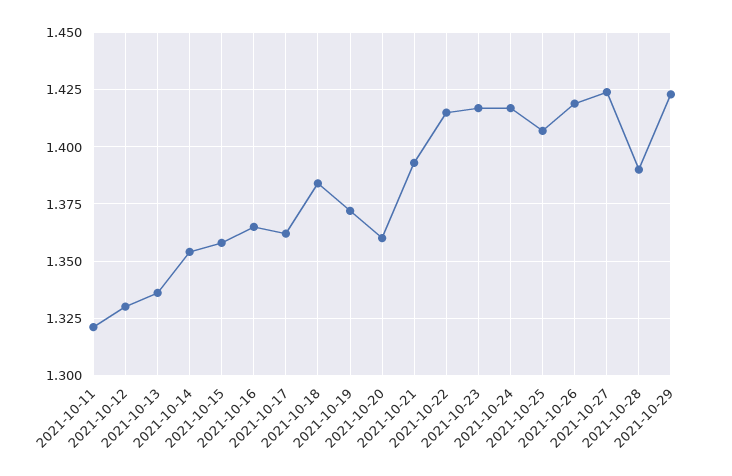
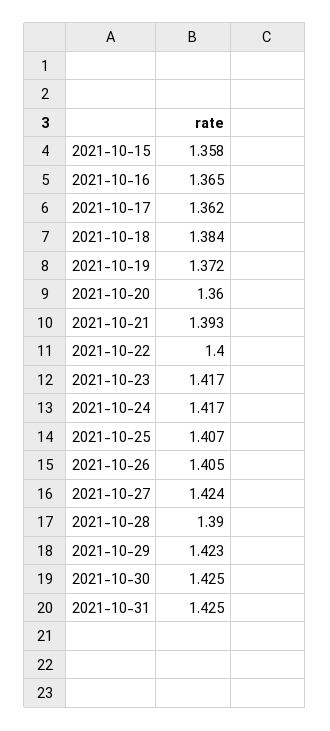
2021-10-11: 1.32 -> none
2021-10-12: 1.33 -> none
2021-10-13: 1.335 -> none
2021-10-14: 1.355 -> none
2021-10-22: 1.415 -> 1.4
2021-10-26: 1.42 -> 1.405
2021-10-30: none -> 1.425
2021-10-31: none -> 1.425

